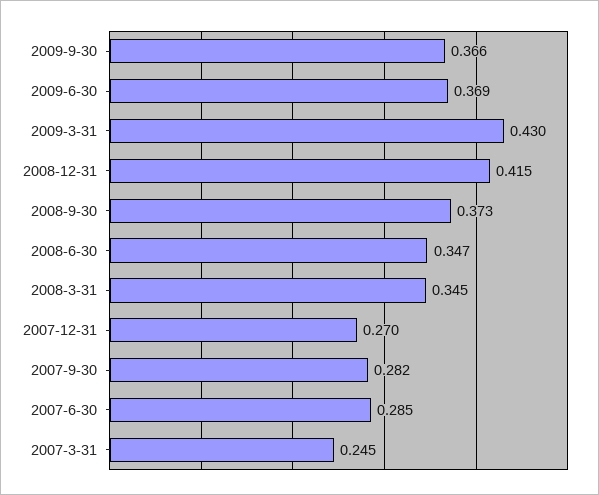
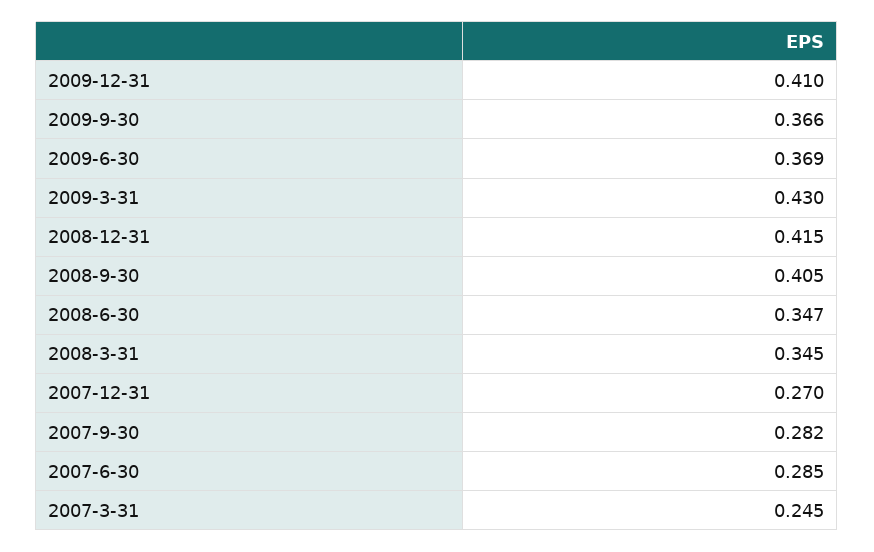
2008-9-30: 0.373 -> 0.405
2009-12-31: none -> 0.41

